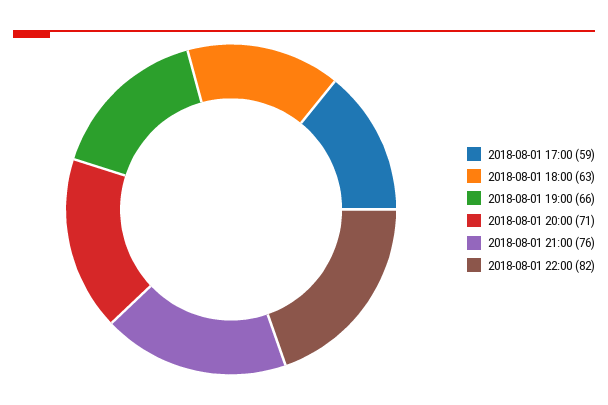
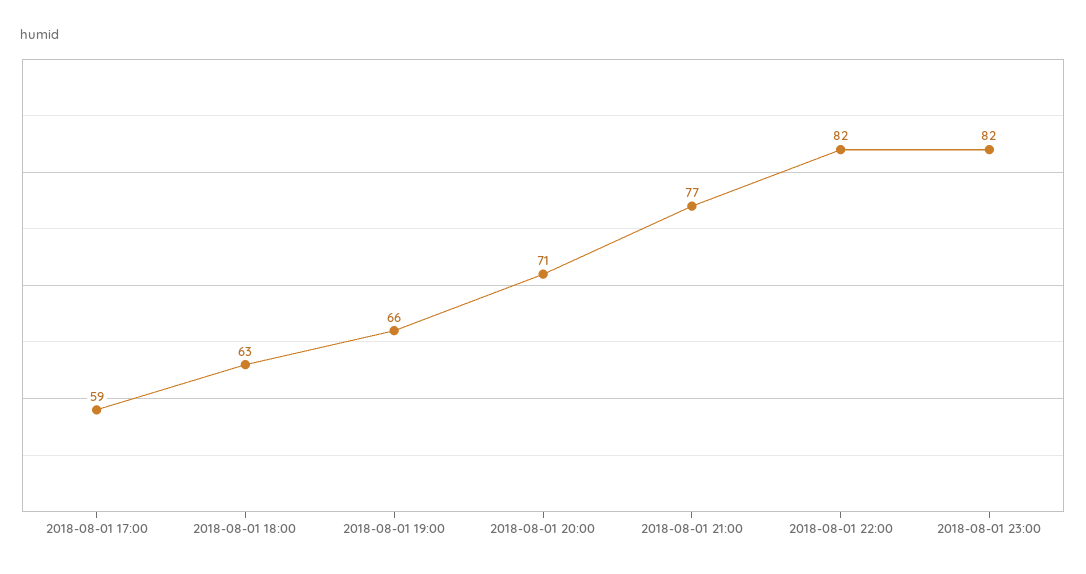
2018-08-01 21:00: 76 -> 77
2018-08-01 23:00: none -> 82

